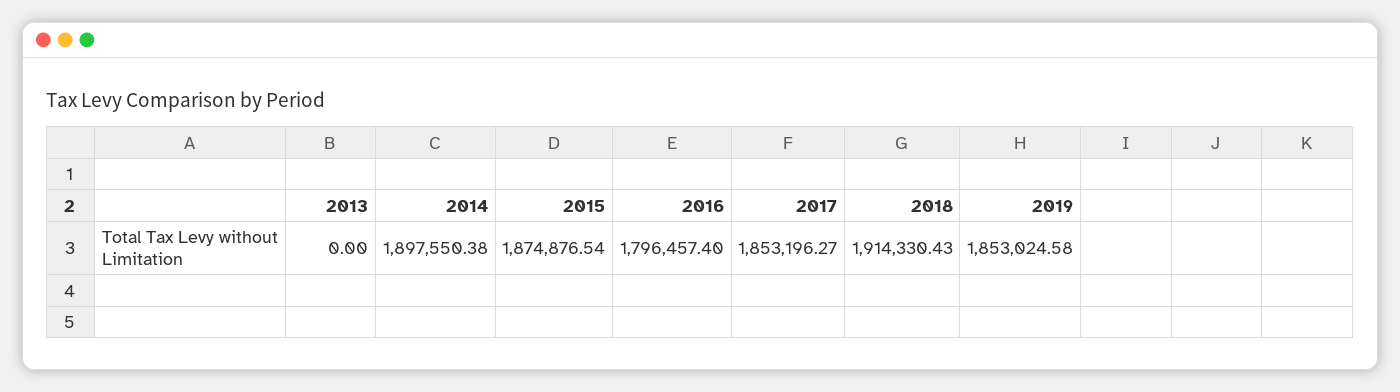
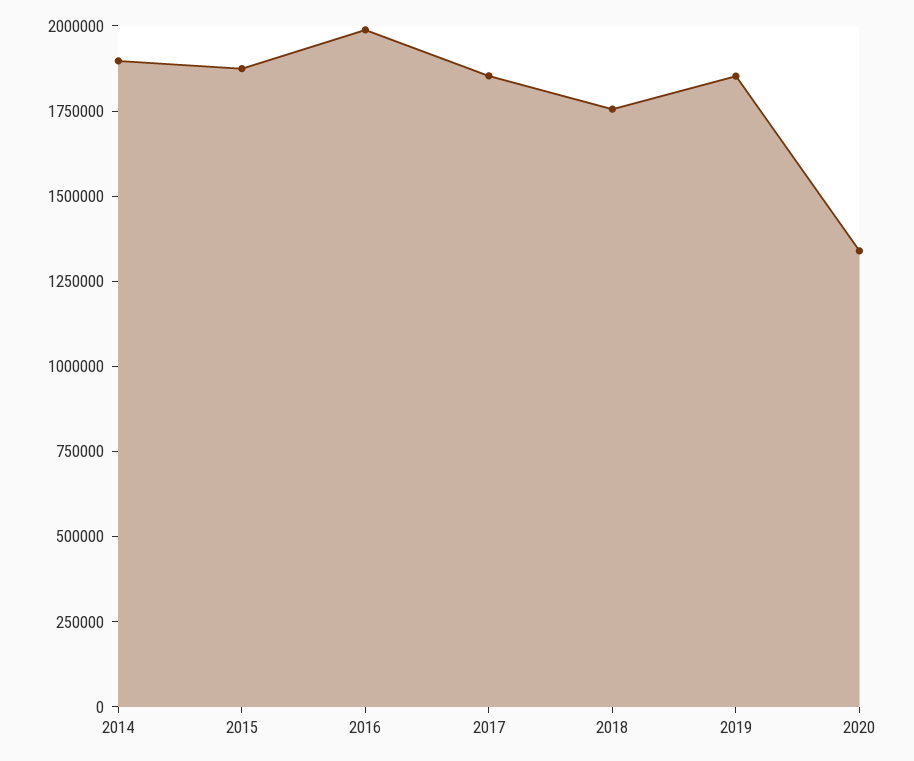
2013: 0 -> none
2016: 1796457.4 -> 2000000
2018: 1914330.43 -> 1750000
2020: none -> 1350000

